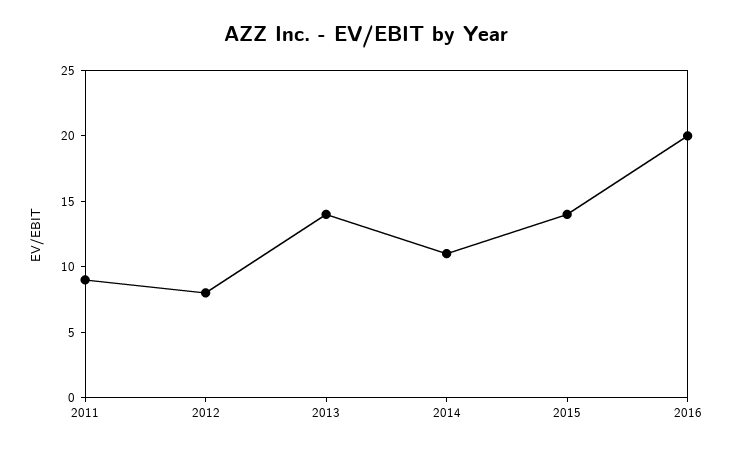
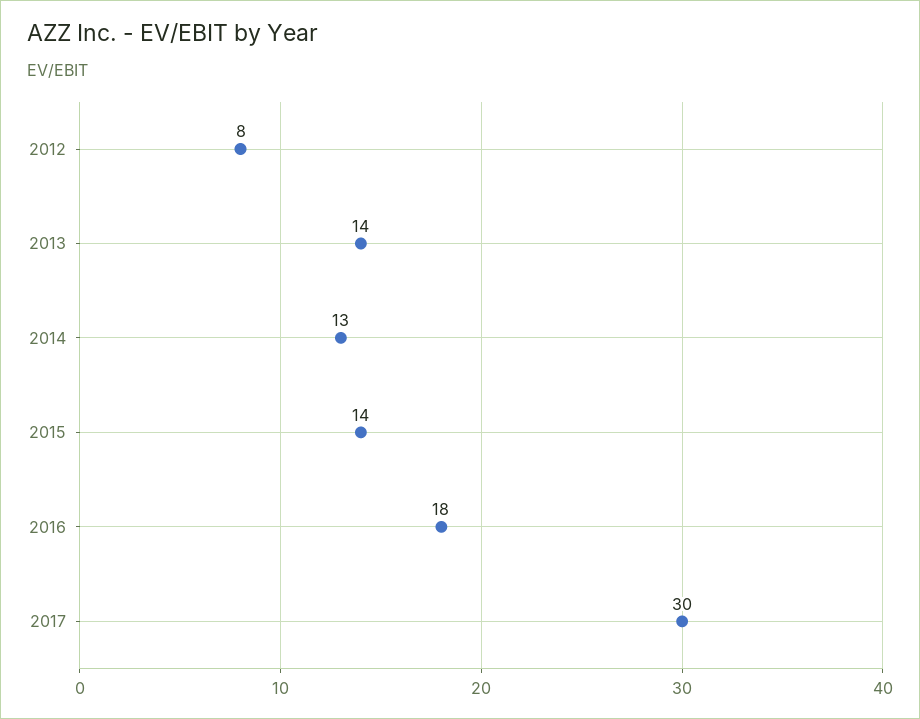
2011: 9 -> none
2014: 11 -> 13
2016: 20 -> 18
2017: none -> 30

